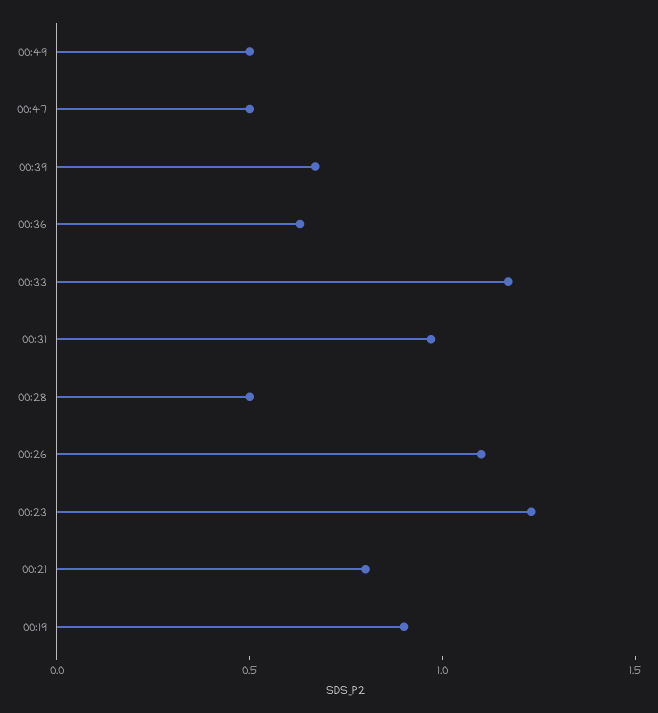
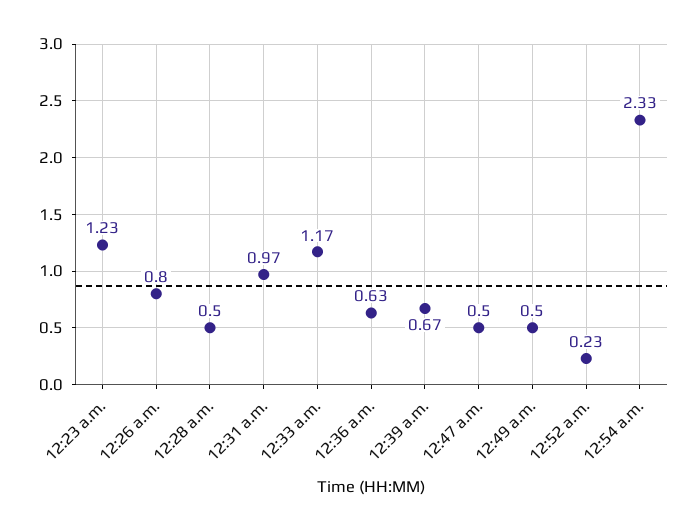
00:26: 1.1 -> 0.8
00:21: 0.8 -> none
00:19: 0.9 -> none
12:52 a.m.: none -> 0.23
12:54 a.m.: none -> 2.33

